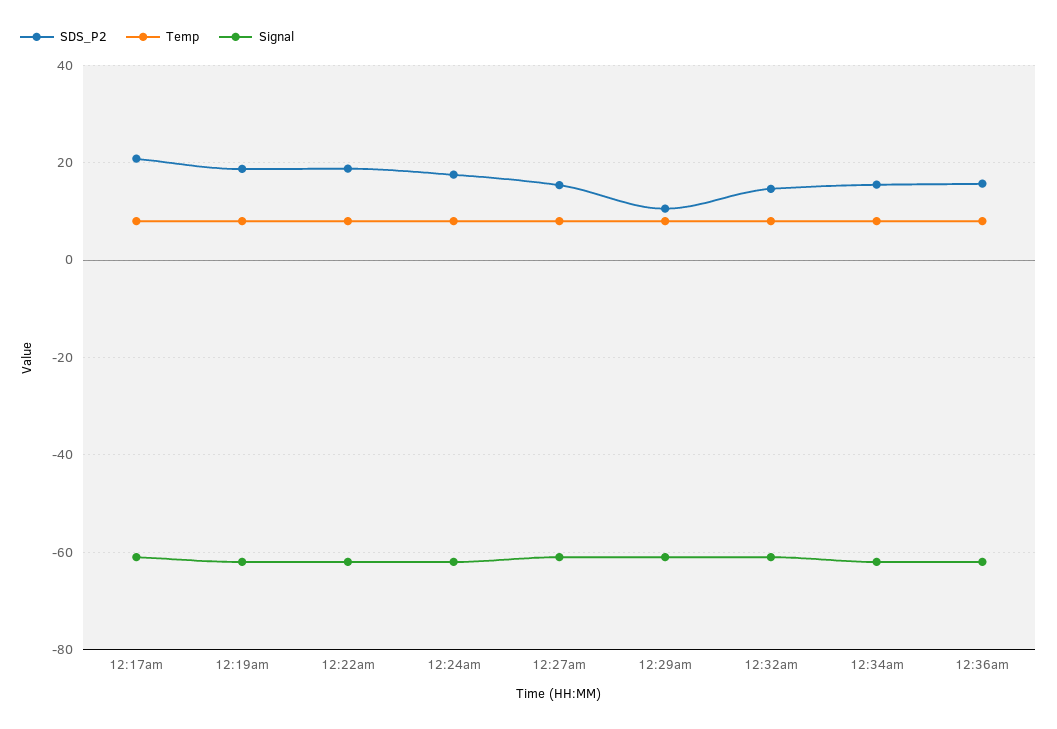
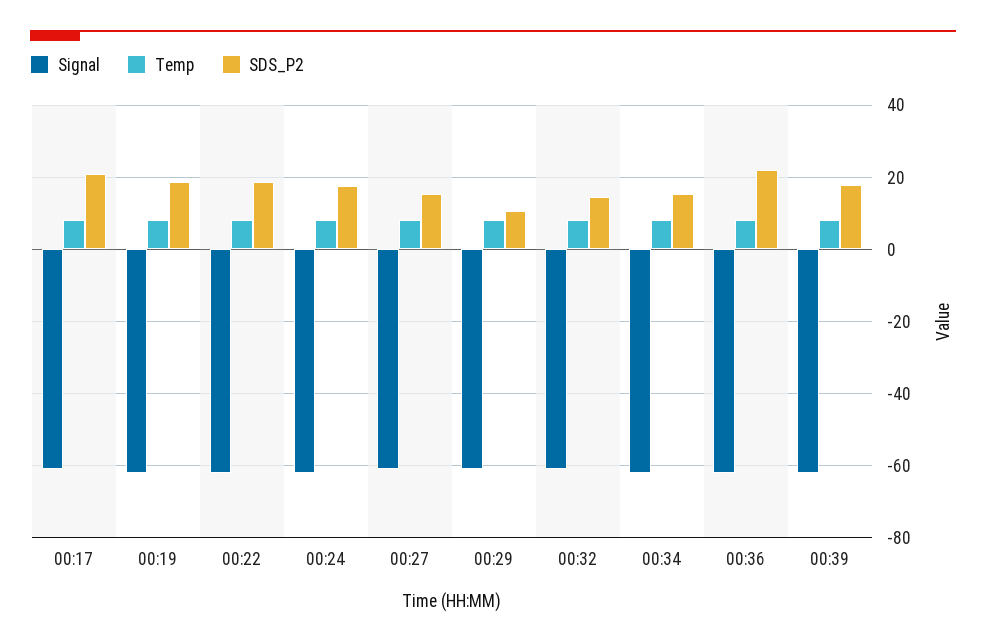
SDS_P2, 12:36am: 16 -> 22
Signal, 00:39: none -> -62
Temp, 00:39: none -> 8
SDS_P2, 00:39: none -> 18

